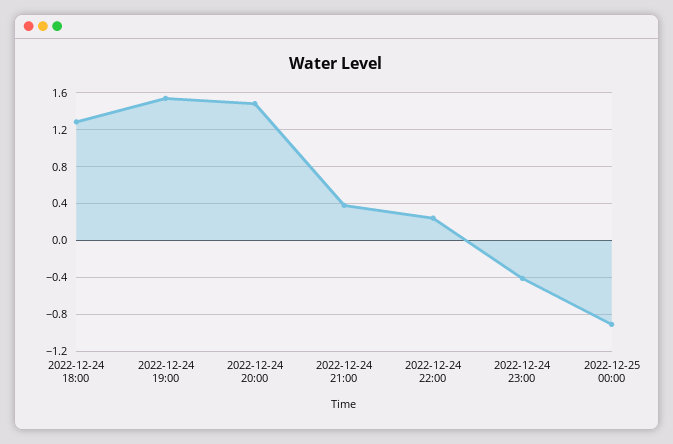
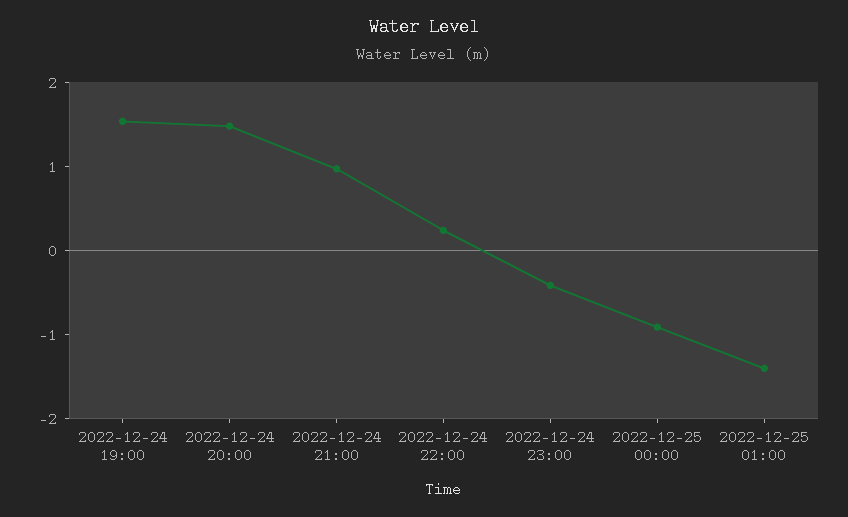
2022-12-24 18:00: 1.3 -> none
2022-12-24 21:00: 0.4 -> 1
2022-12-25 01:00: none -> -1.4

